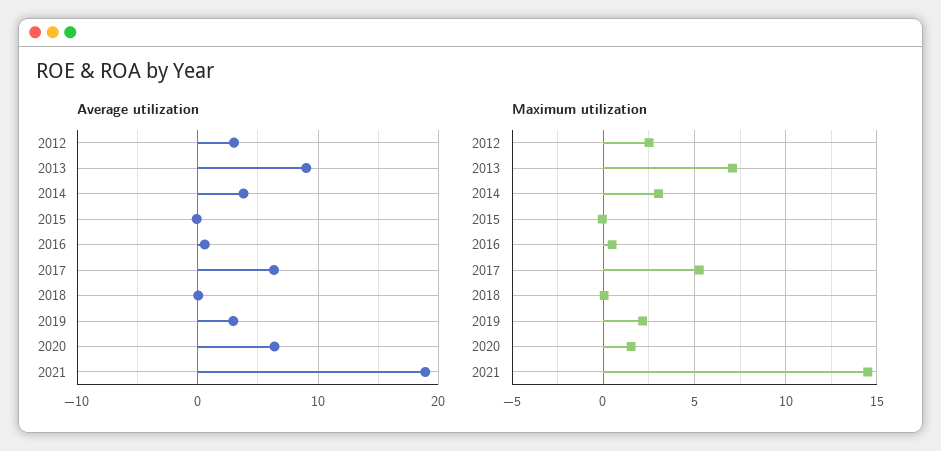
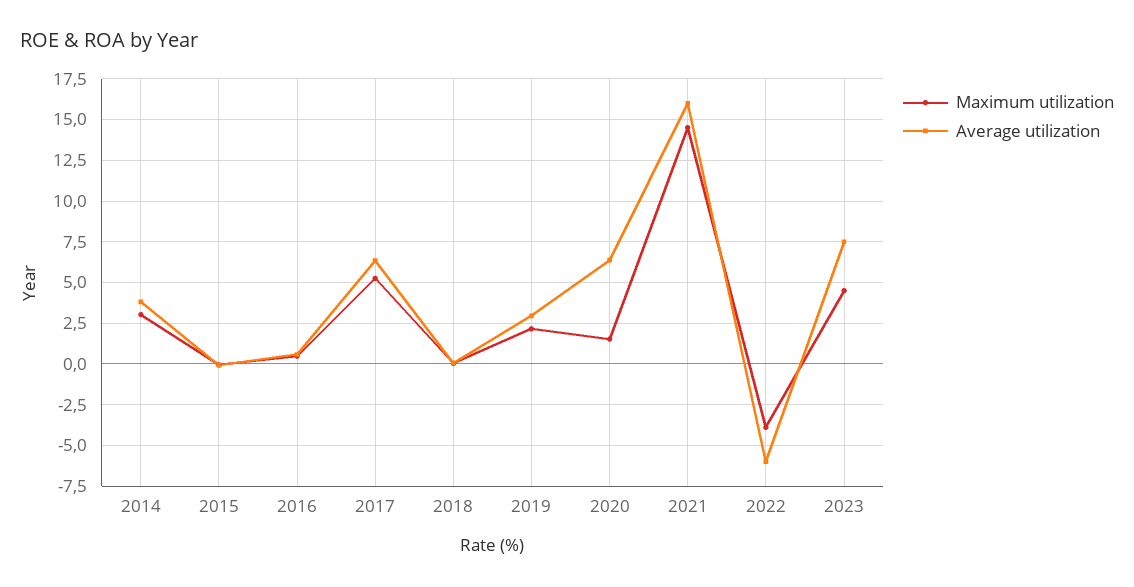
Average utilization, 2012: 3 -> none
Average utilization, 2013: 9 -> none
Average utilization, 2021: 19 -> 16
Maximum utilization, 2012: 2.5 -> none
Maximum utilization, 2013: 7 -> none
Maximum utilization, 2022: none -> -4
Average utilization, 2022: none -> -6
Maximum utilization, 2023: none -> 4.5
Average utilization, 2023: none -> 7.5

